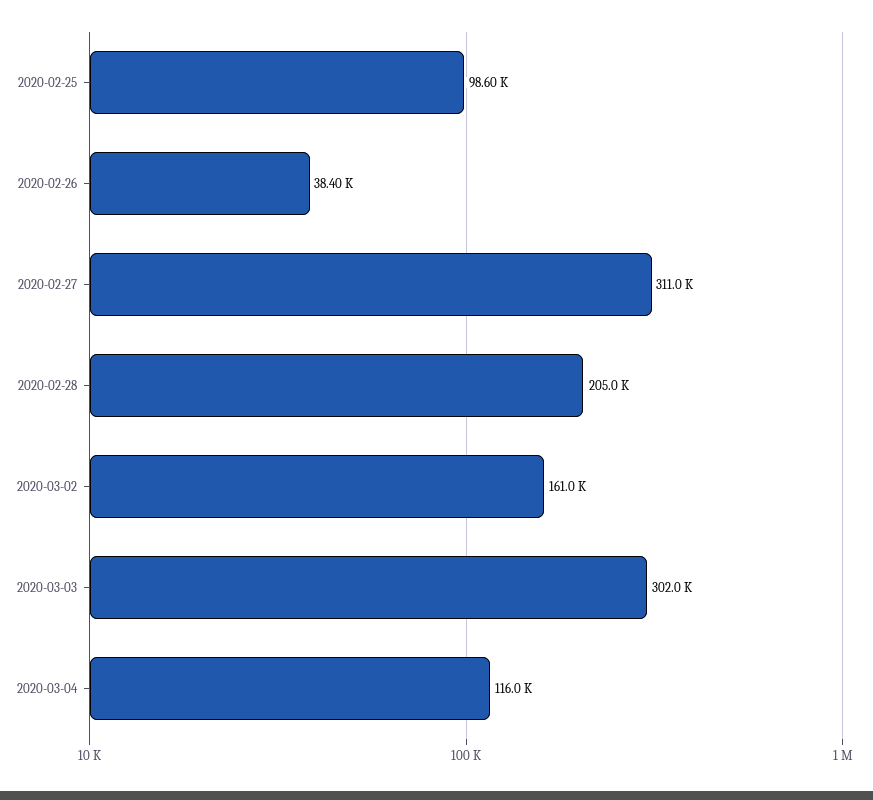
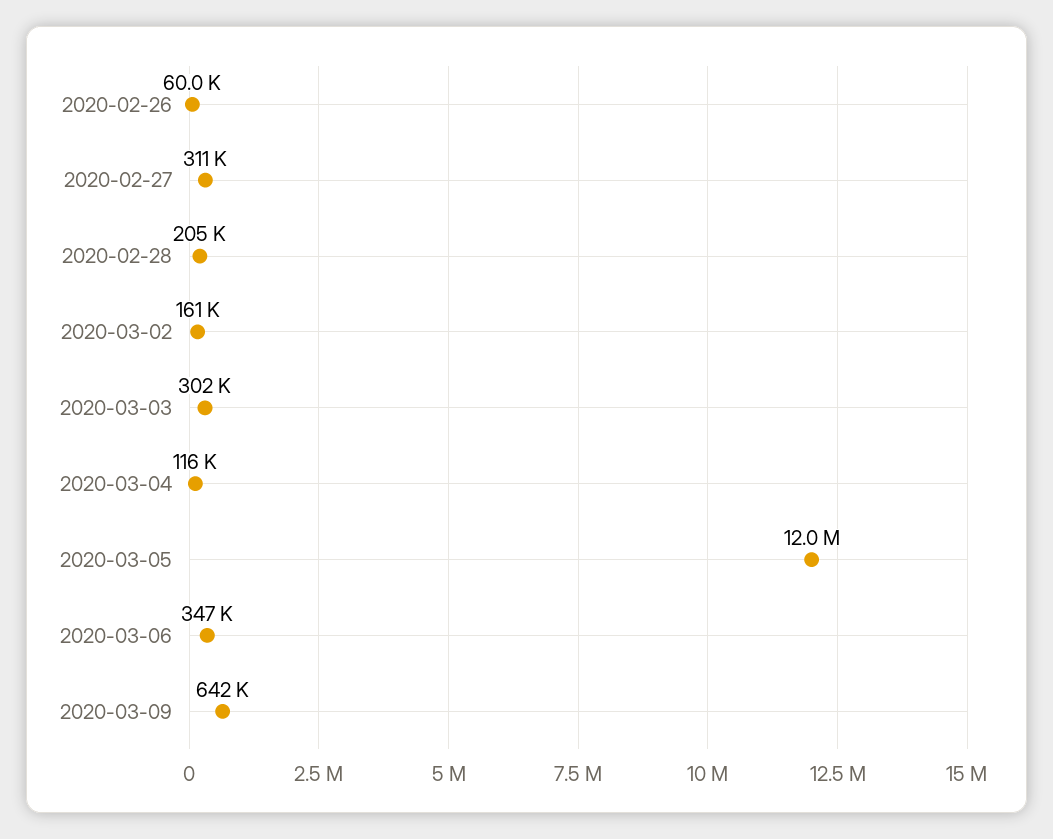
2020-02-25: 98600 -> none
2020-02-26: 38400 -> 60000
2020-03-05: none -> 12000000
2020-03-06: none -> 347000
2020-03-09: none -> 642000

